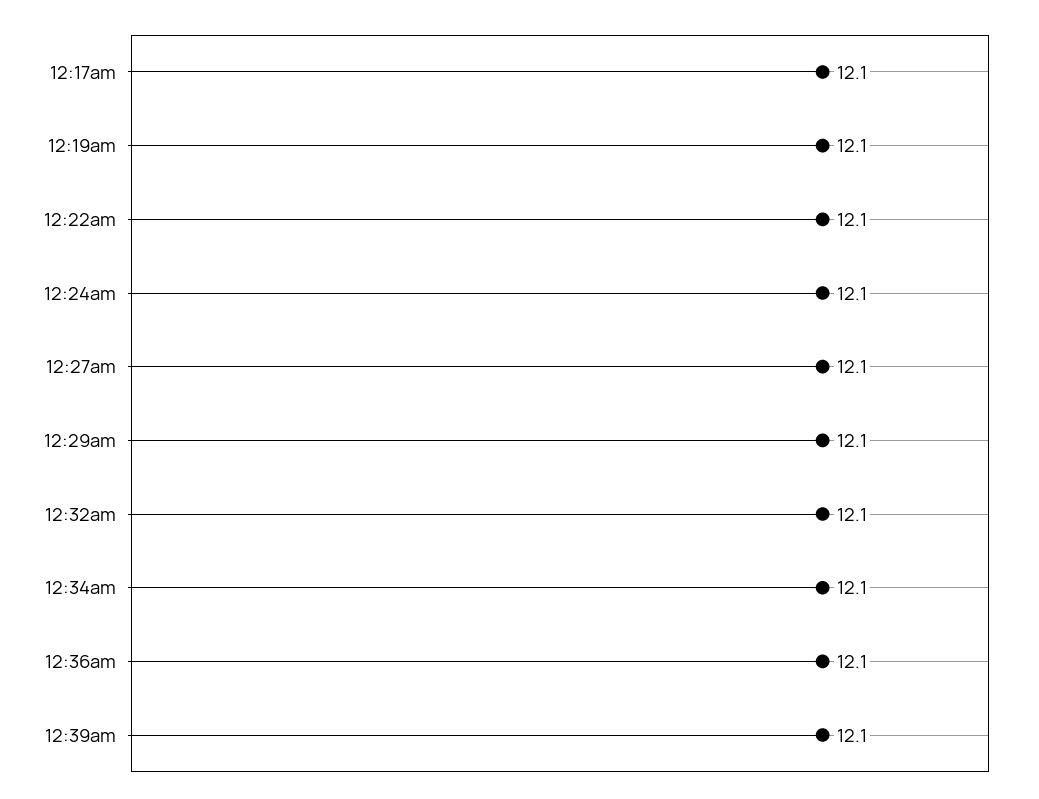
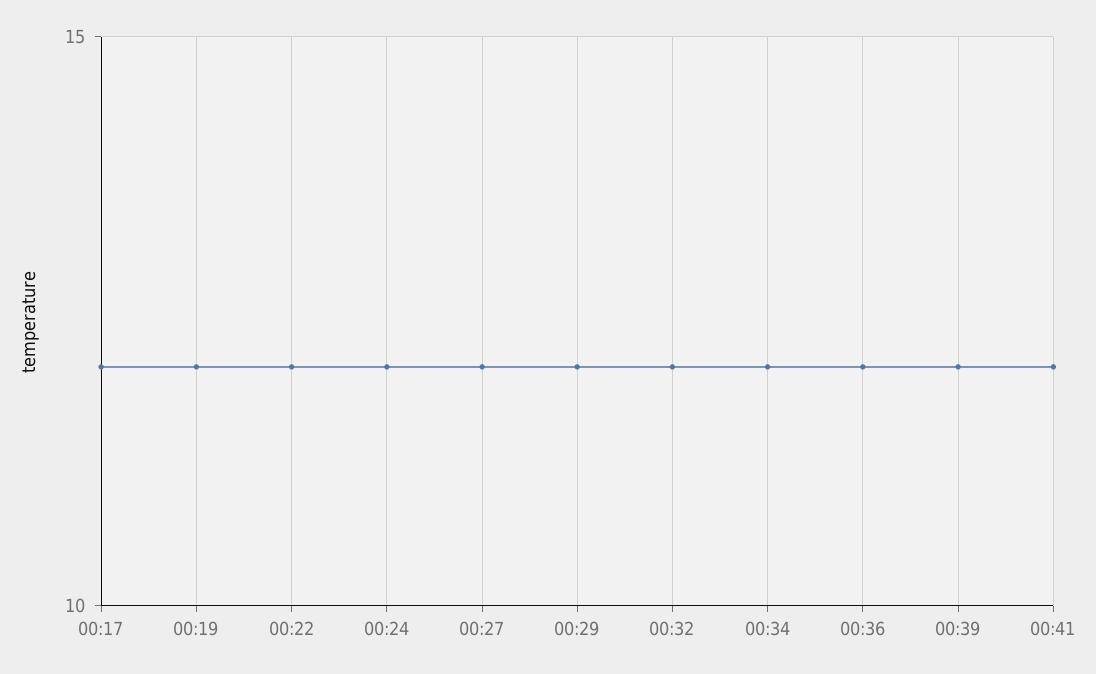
00:41: none -> 12

